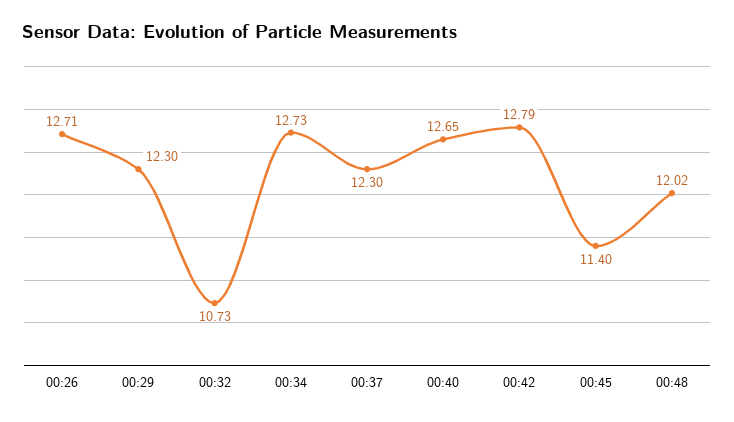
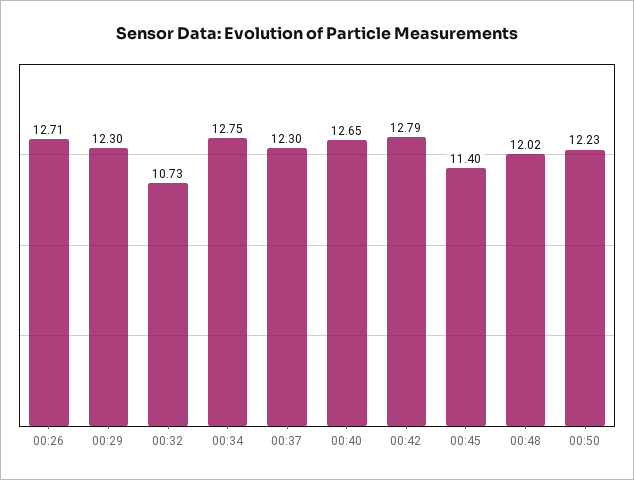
00:34: 12.73 -> 12.75
00:50: none -> 12.23

